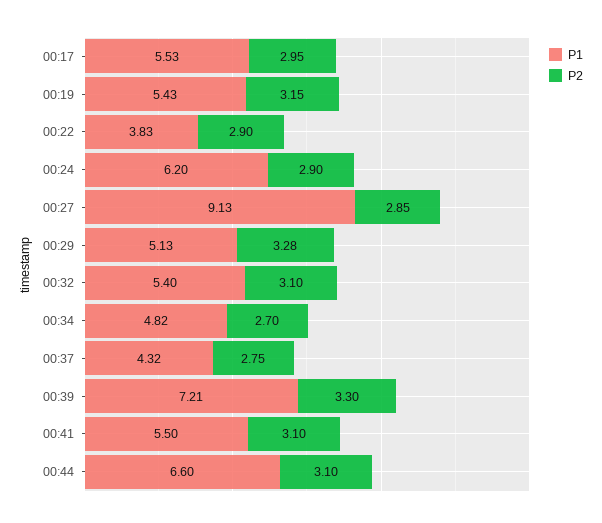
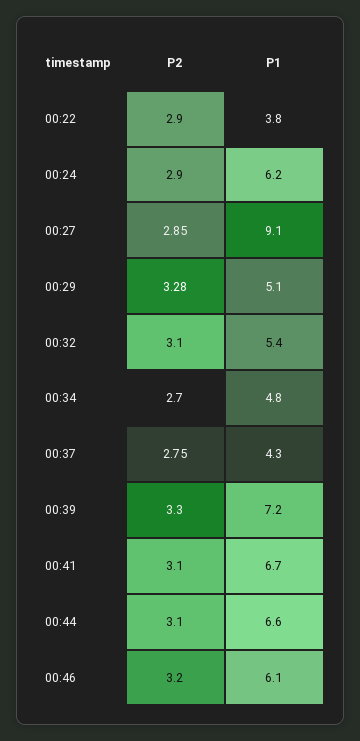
P1, 00:17: 5.53 -> none
P2, 00:17: 2.95 -> none
P1, 00:19: 5.43 -> none
P2, 00:19: 3.15 -> none
P1, 00:41: 5.5 -> 6.7
P2, 00:46: none -> 3.2
P1, 00:46: none -> 6.1

